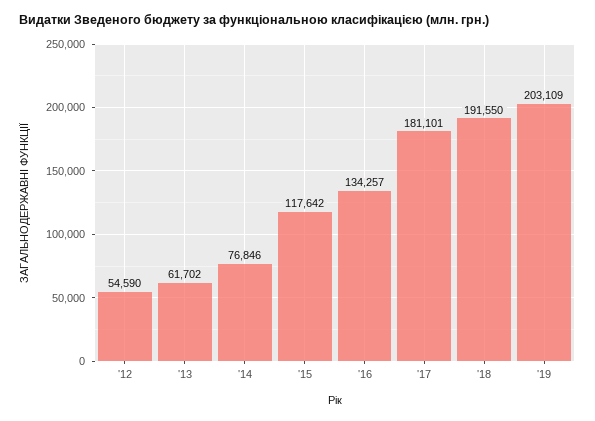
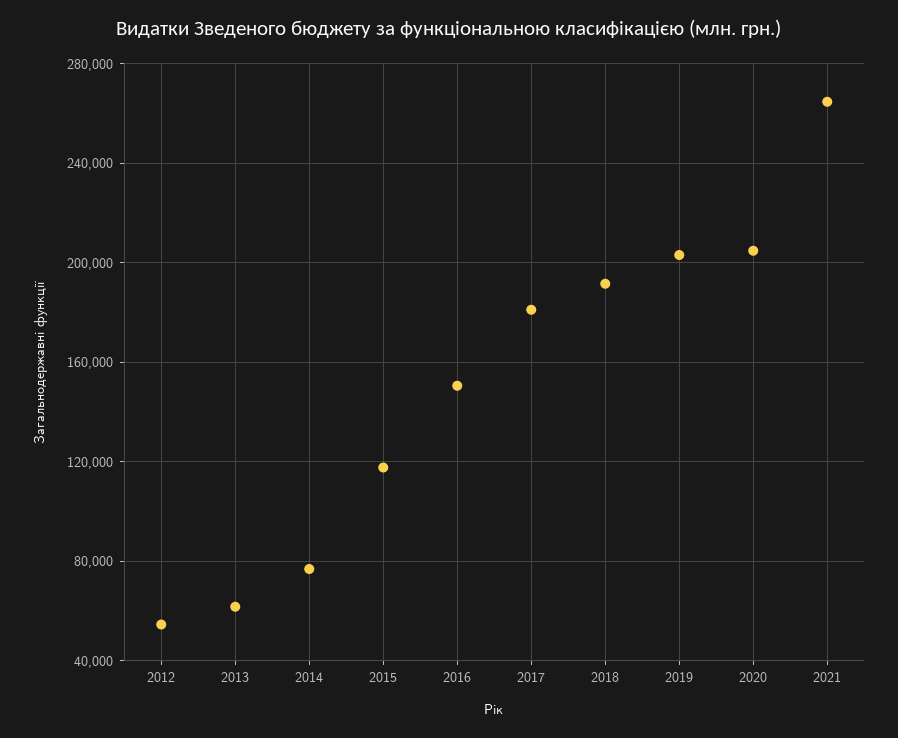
'16: 134257 -> 150000
2020: none -> 205000
2021: none -> 265000

